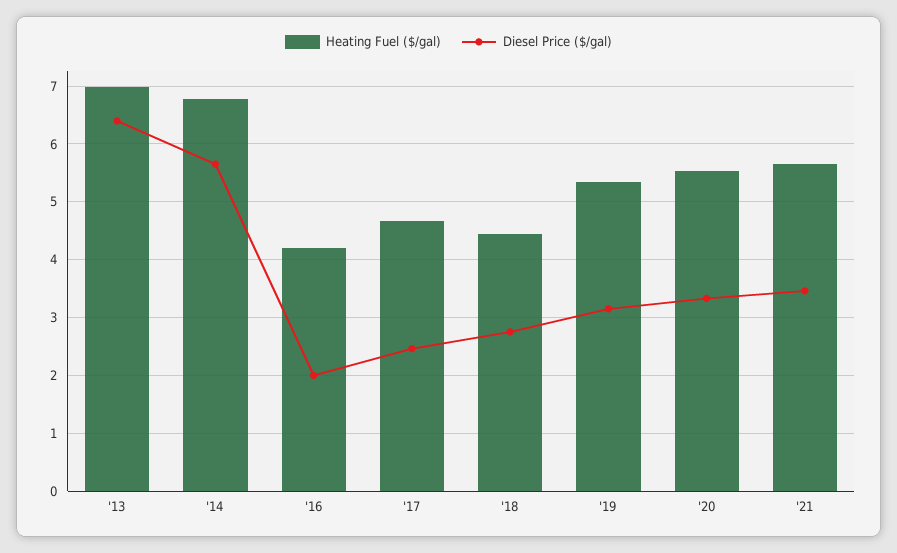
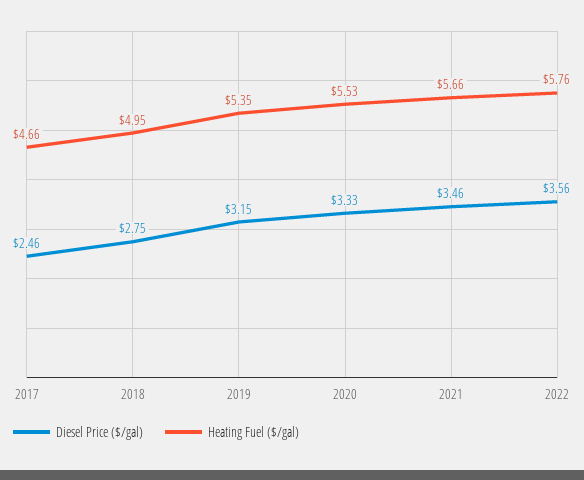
Heating Fuel ($/gal), '13: 7 -> none
Diesel Price ($/gal), '13: 6.4 -> none
Heating Fuel ($/gal), '14: 6.8 -> none
Diesel Price ($/gal), '14: 5.6 -> none
Heating Fuel ($/gal), '16: 4.2 -> none
Diesel Price ($/gal), '16: 2 -> none
Heating Fuel ($/gal), '18: 4.4 -> 4.95
Diesel Price ($/gal), 2022: none -> 3.56
Heating Fuel ($/gal), 2022: none -> 5.76

